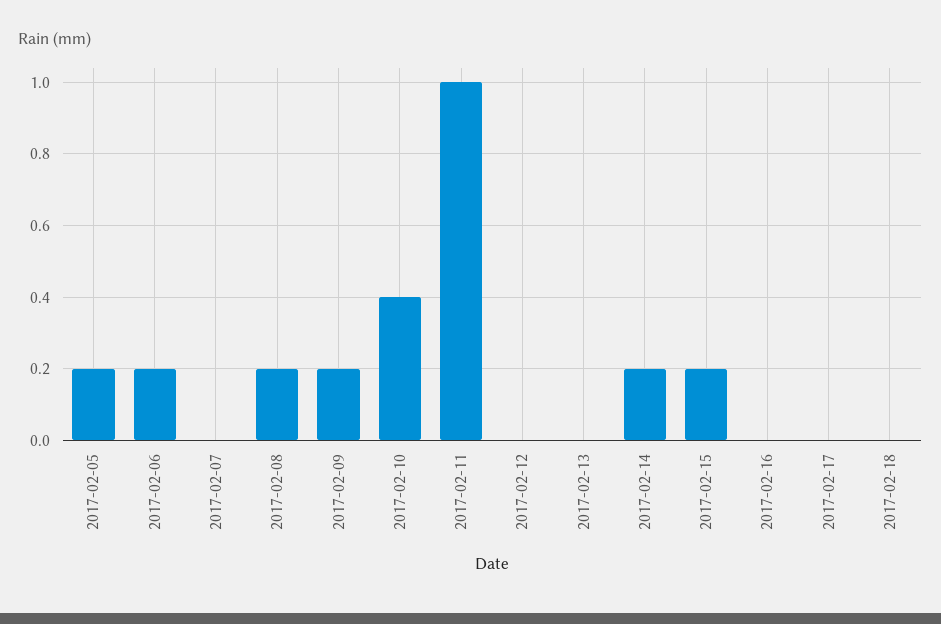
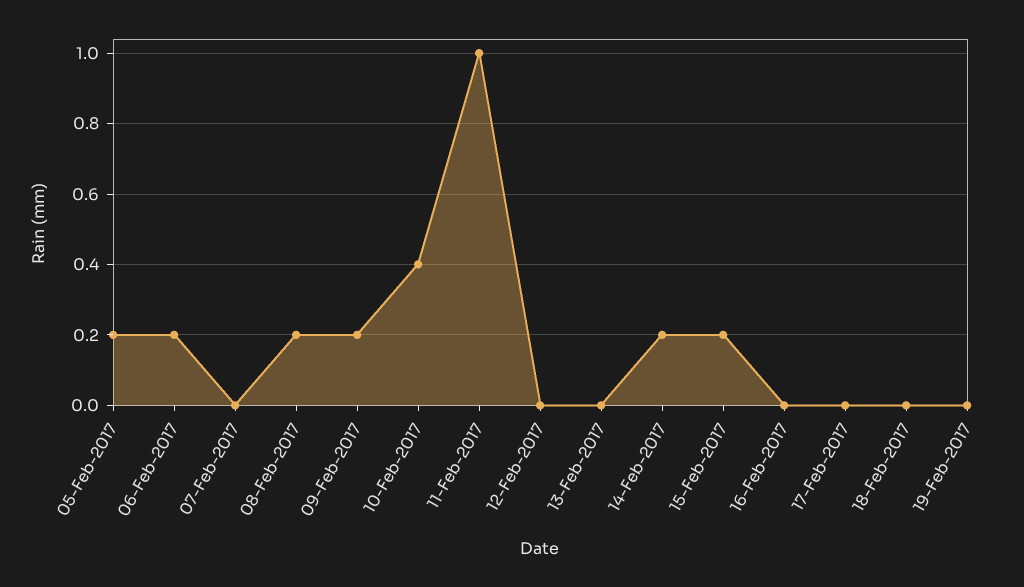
19-Feb-2017: none -> 0

